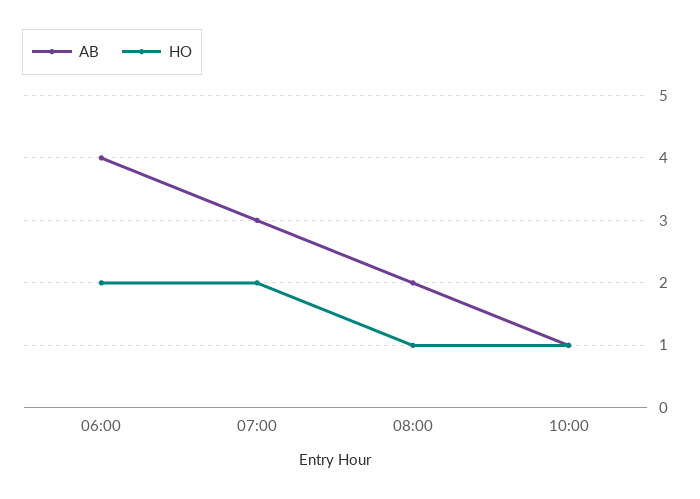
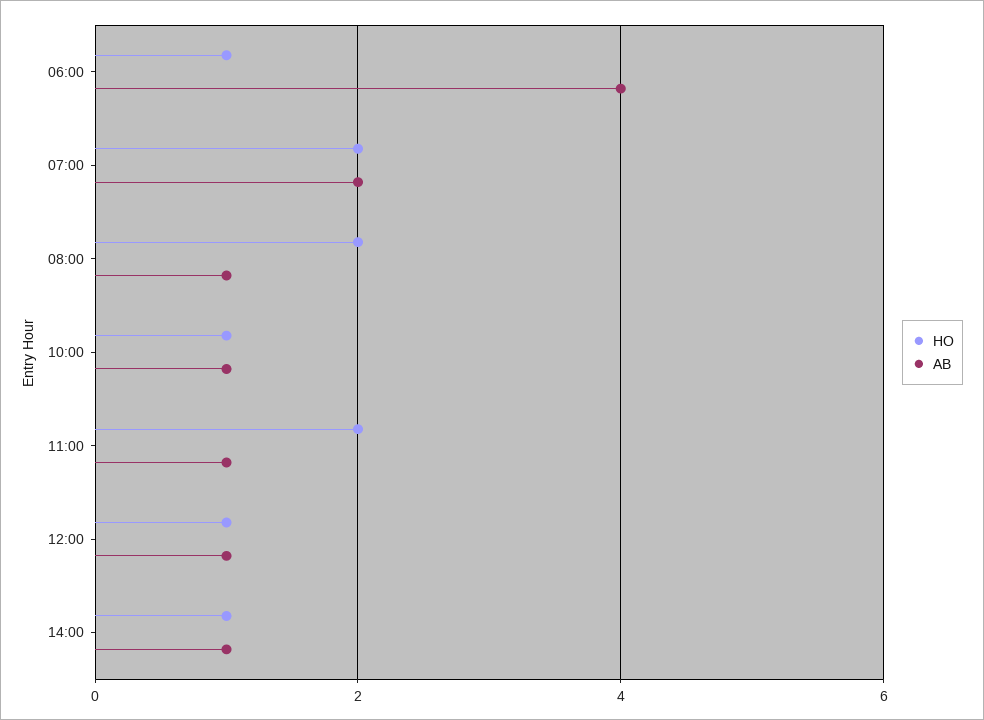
HO, 06:00: 2 -> 1
AB, 07:00: 3 -> 2
AB, 08:00: 2 -> 1
HO, 08:00: 1 -> 2
HO, 11:00: none -> 2
AB, 11:00: none -> 1
HO, 12:00: none -> 1
AB, 12:00: none -> 1
HO, 14:00: none -> 1
AB, 14:00: none -> 1

